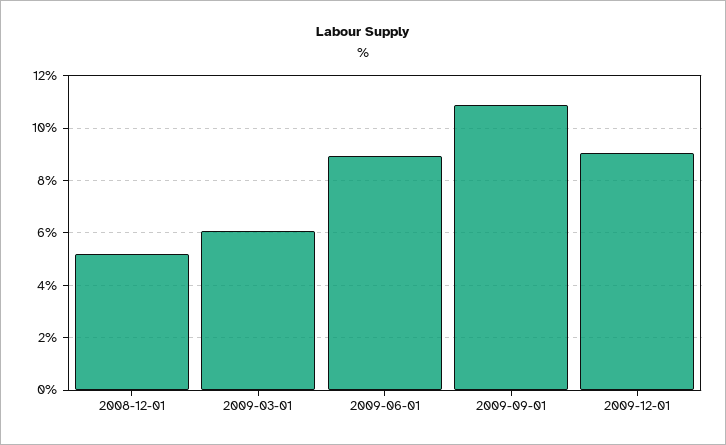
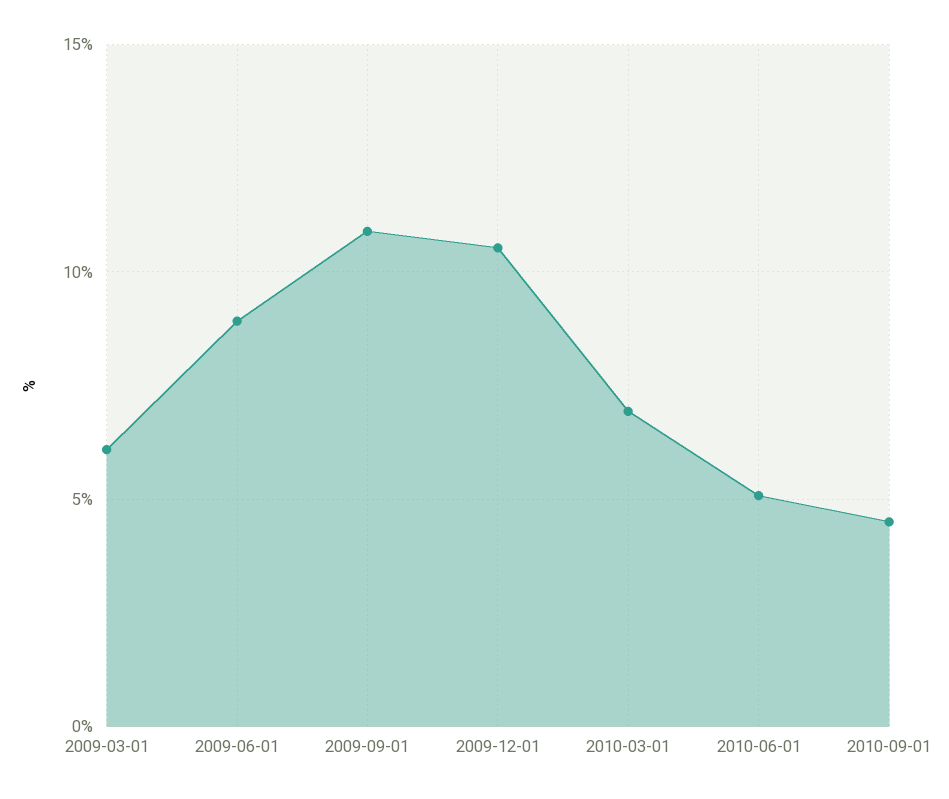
2008-12-01: 5.25 -> none
2009-12-01: 9 -> 10.5
2010-03-01: none -> 7
2010-06-01: none -> 5
2010-09-01: none -> 4.5

